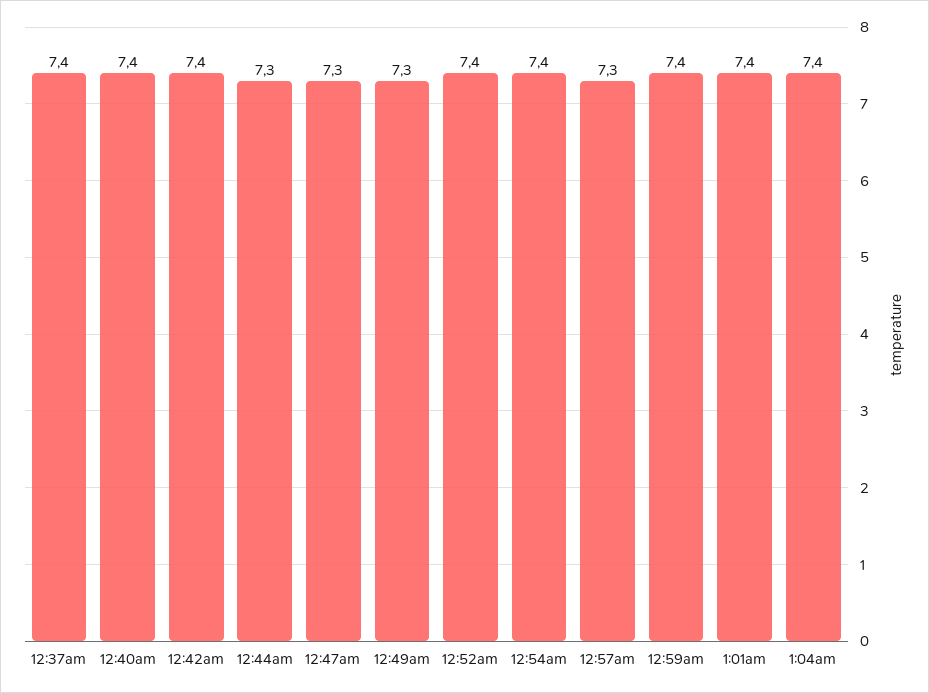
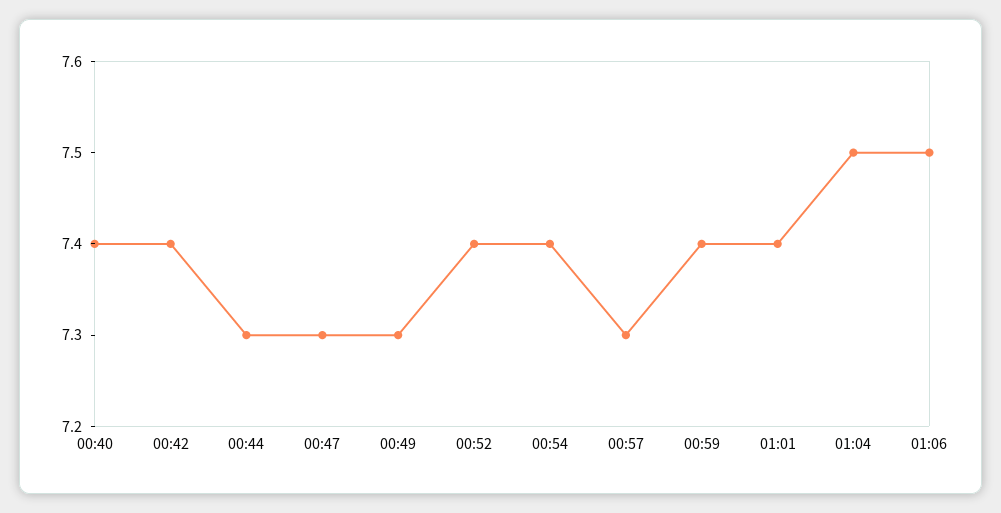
12:37am: 7.4 -> none
1:04am: 7.4 -> 7.5
01:06: none -> 7.5

